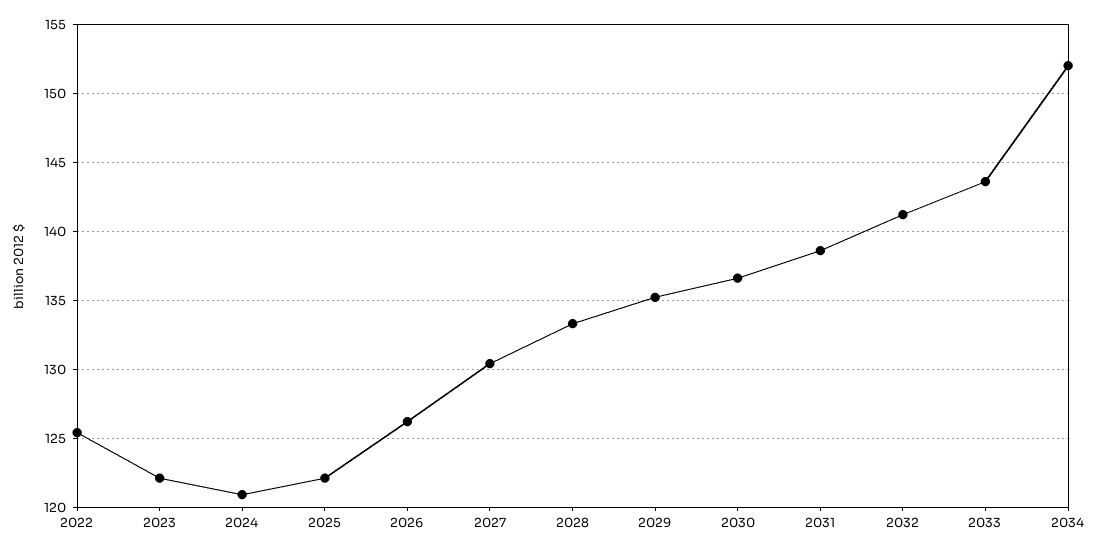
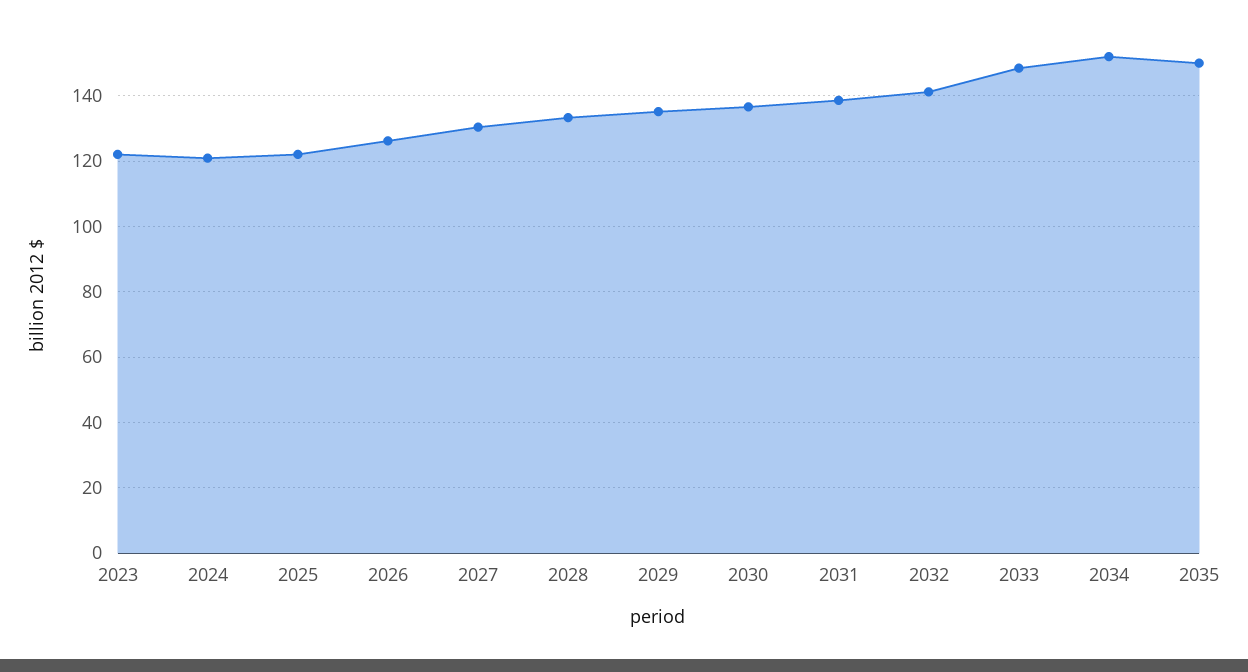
2022: 125.5 -> none
2033: 143.5 -> 148
2035: none -> 150

